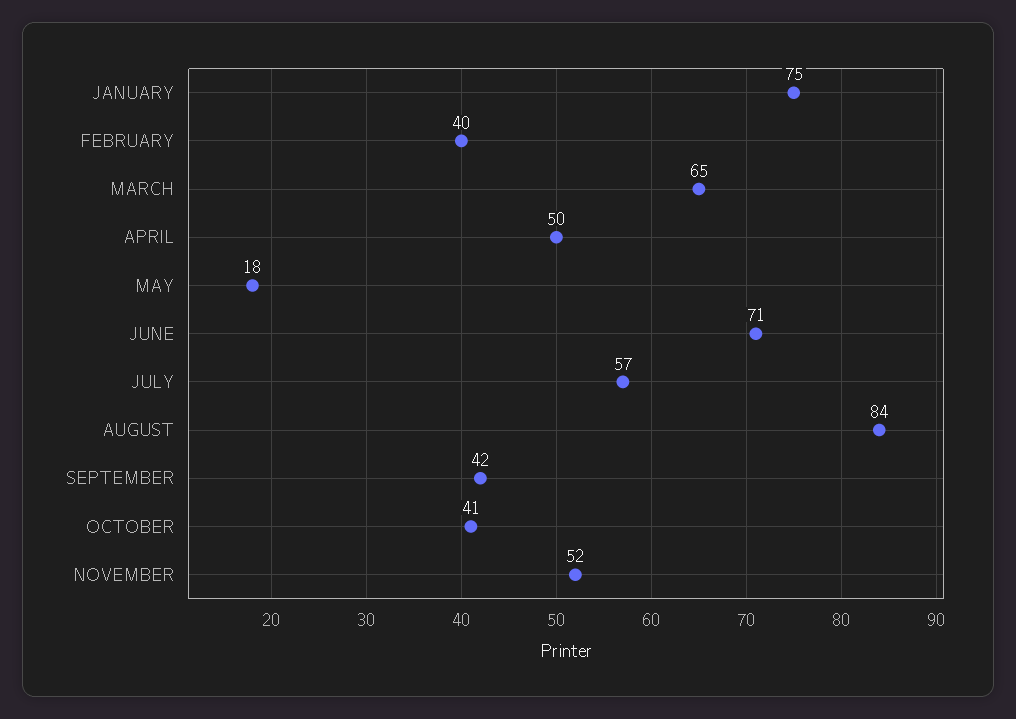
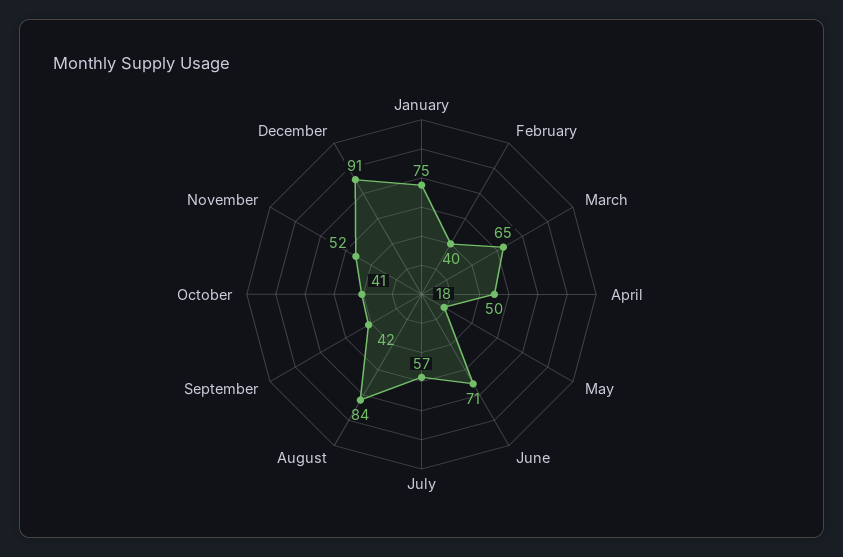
December: none -> 91

